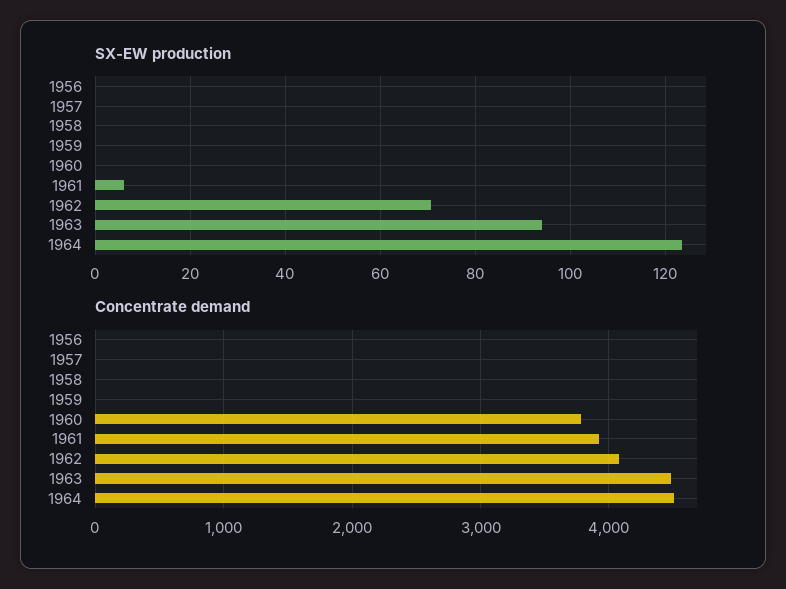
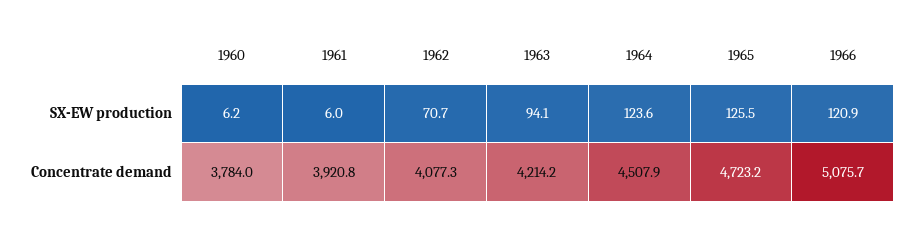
SX-EW production, 1956: 0 -> none
SX-EW production, 1957: 0 -> none
SX-EW production, 1958: 0 -> none
SX-EW production, 1959: 0 -> none
SX-EW production, 1960: 0 -> 6.2
Concentrate demand, 1956: 0 -> none
Concentrate demand, 1957: 0 -> none
Concentrate demand, 1958: 0 -> none
Concentrate demand, 1959: 0 -> none
Concentrate demand, 1963: 4500 -> 4214.2
SX-EW production, 1965: none -> 125.5
SX-EW production, 1966: none -> 120.9
Concentrate demand, 1965: none -> 4723.2
Concentrate demand, 1966: none -> 5075.7

